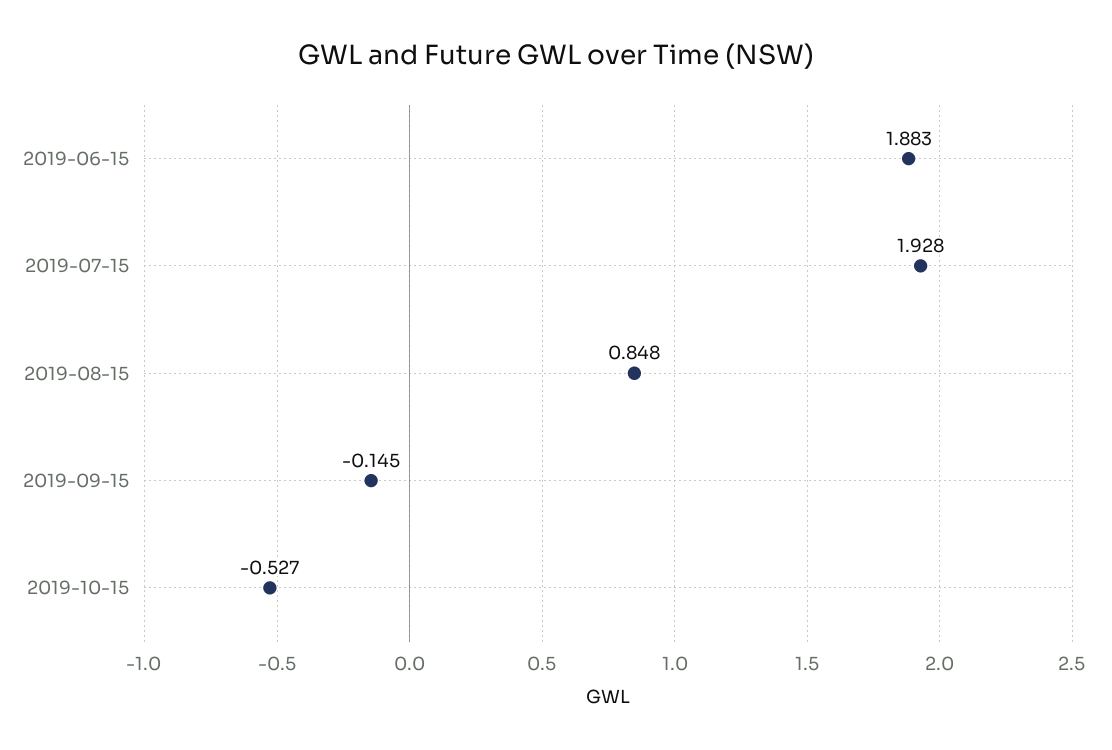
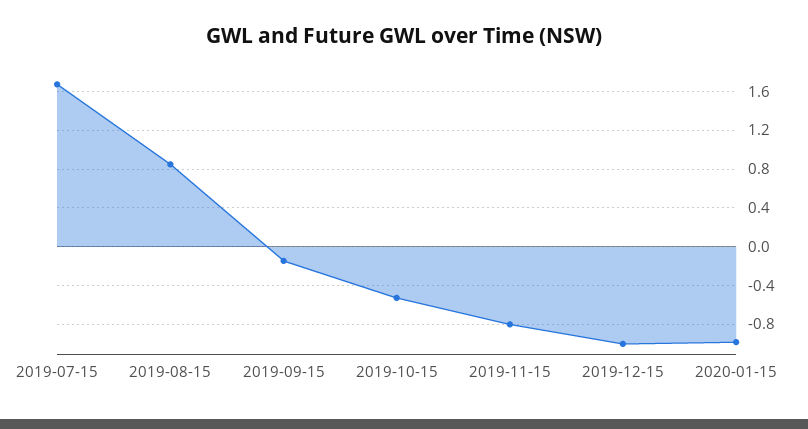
2019-06-15: 1.883 -> none
2019-07-15: 1.928 -> 1.7
2019-11-15: none -> -0.8
2019-12-15: none -> -1
2020-01-15: none -> -1

